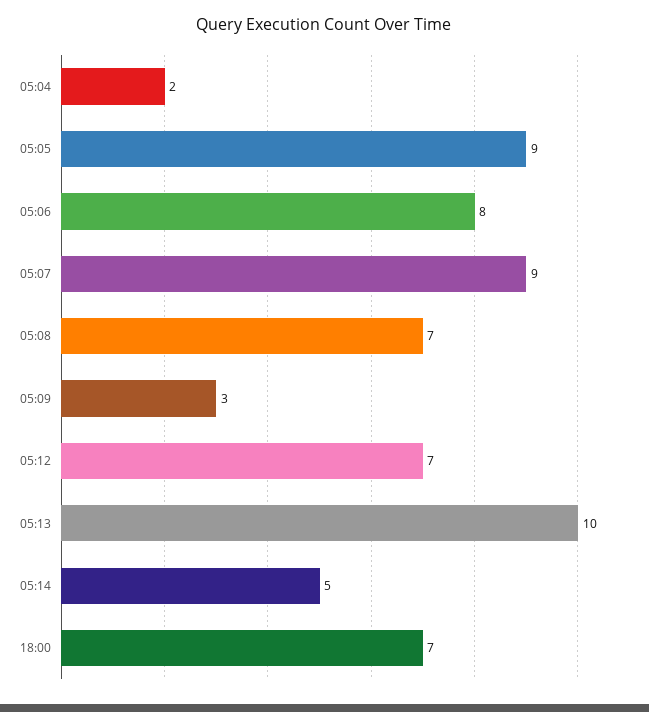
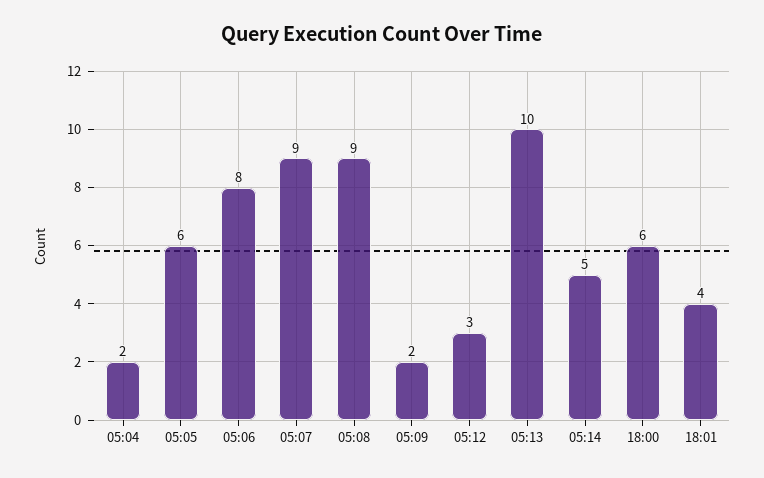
05:05: 9 -> 6
05:08: 7 -> 9
05:09: 3 -> 2
05:12: 7 -> 3
18:00: 7 -> 6
18:01: none -> 4

